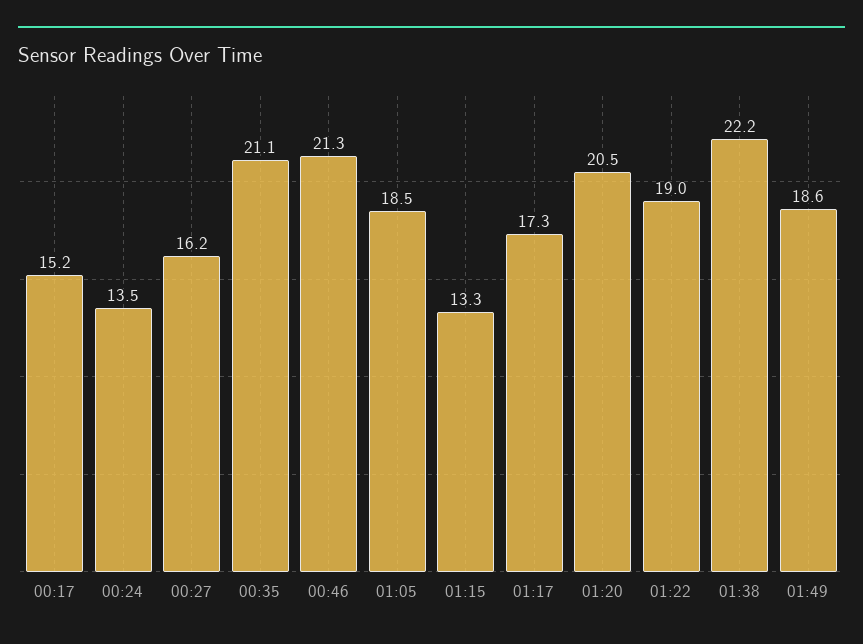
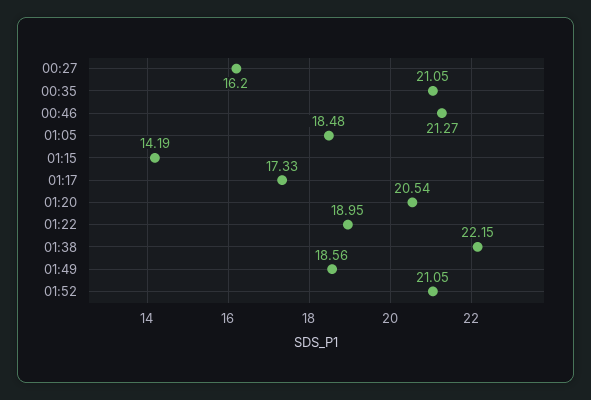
00:17: 15.2 -> none
00:24: 13.5 -> none
01:15: 13.3 -> 14.19
01:52: none -> 21.05

